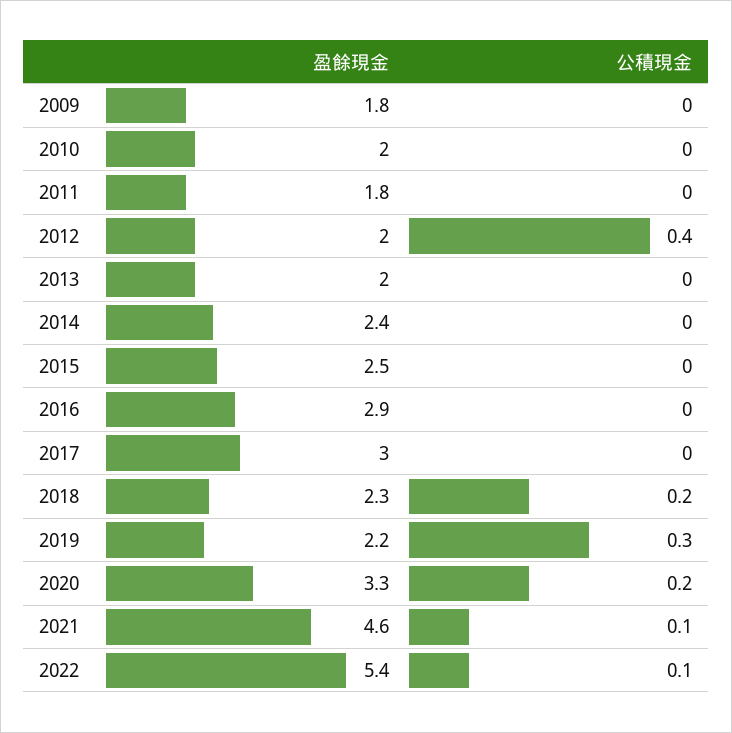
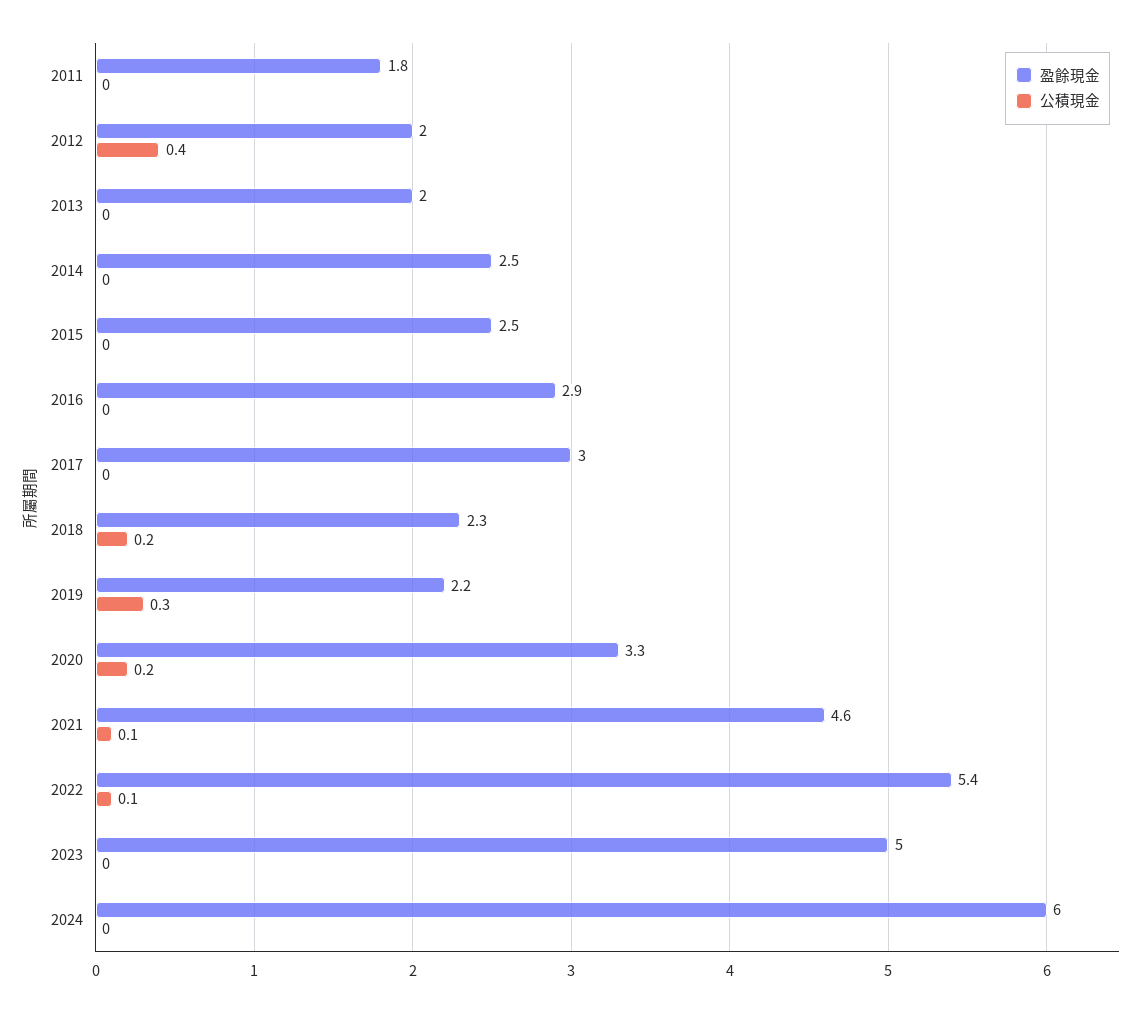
盈餘現金, 2009: 1.8 -> none
公積現金, 2009: 0 -> none
盈餘現金, 2010: 2 -> none
公積現金, 2010: 0 -> none
盈餘現金, 2014: 2.4 -> 2.5
盈餘現金, 2023: none -> 5
公積現金, 2023: none -> 0
盈餘現金, 2024: none -> 6
公積現金, 2024: none -> 0

